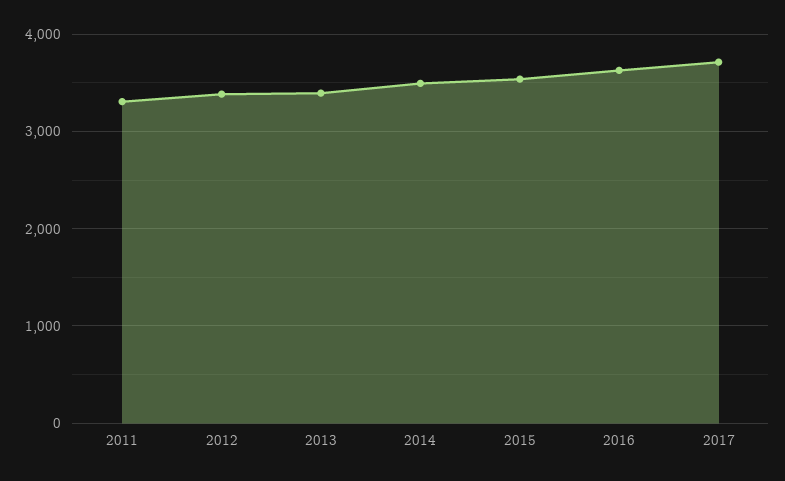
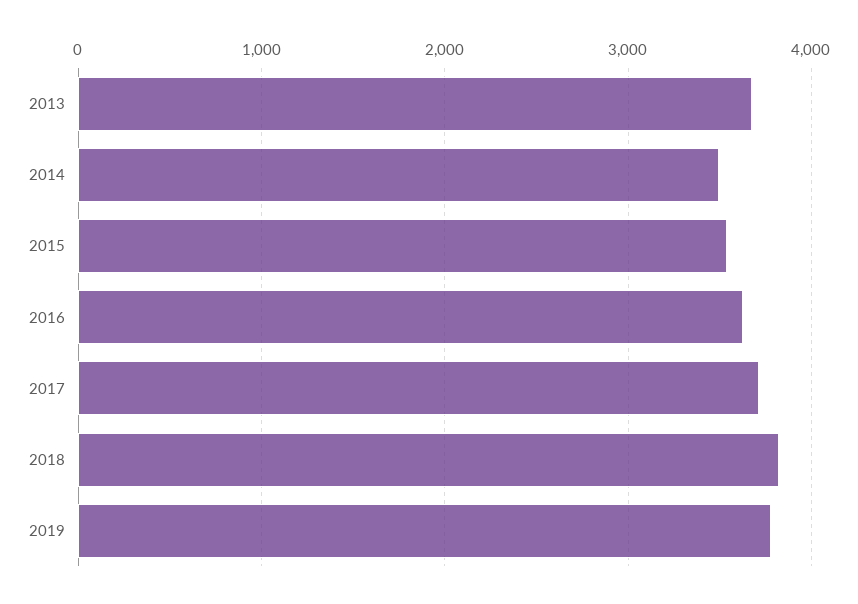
2011: 3300 -> none
2012: 3400 -> none
2013: 3400 -> 3700
2018: none -> 3800
2019: none -> 3800

